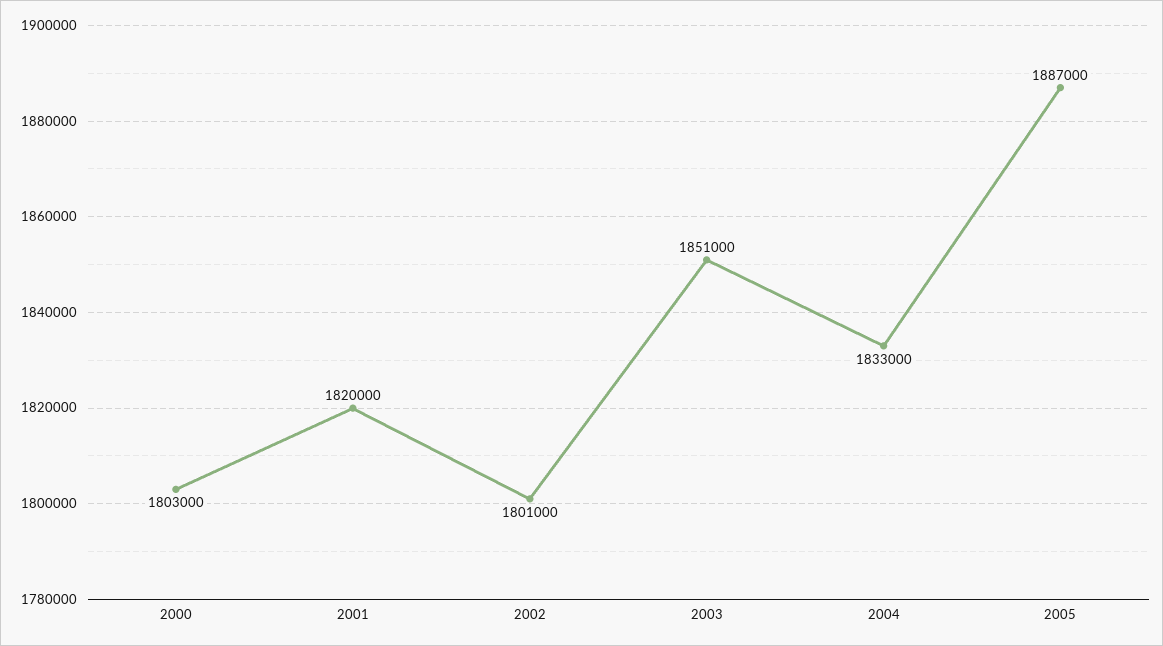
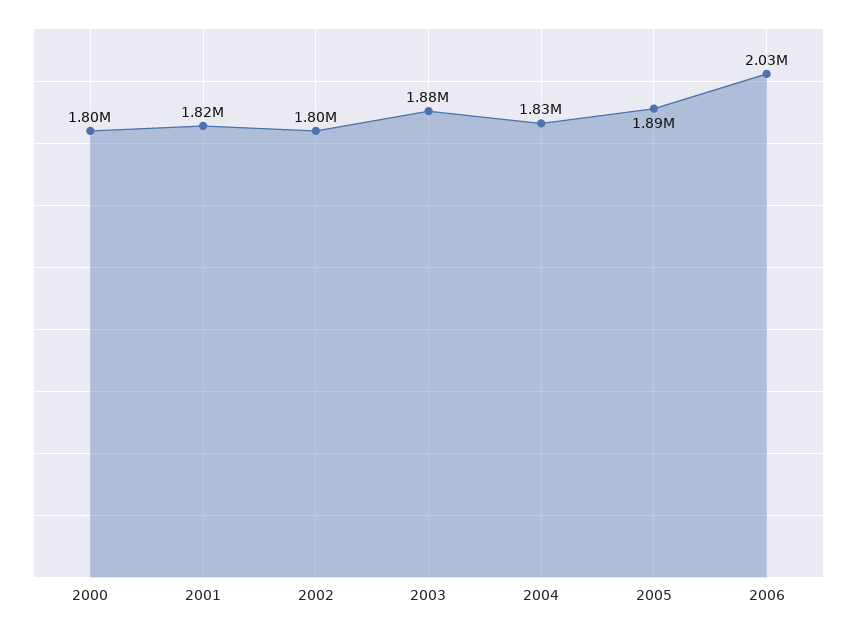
2003: 1851000 -> 1880000
2006: none -> 2030000

